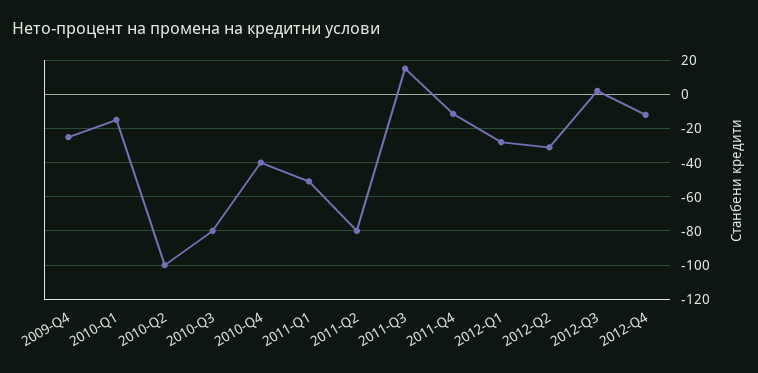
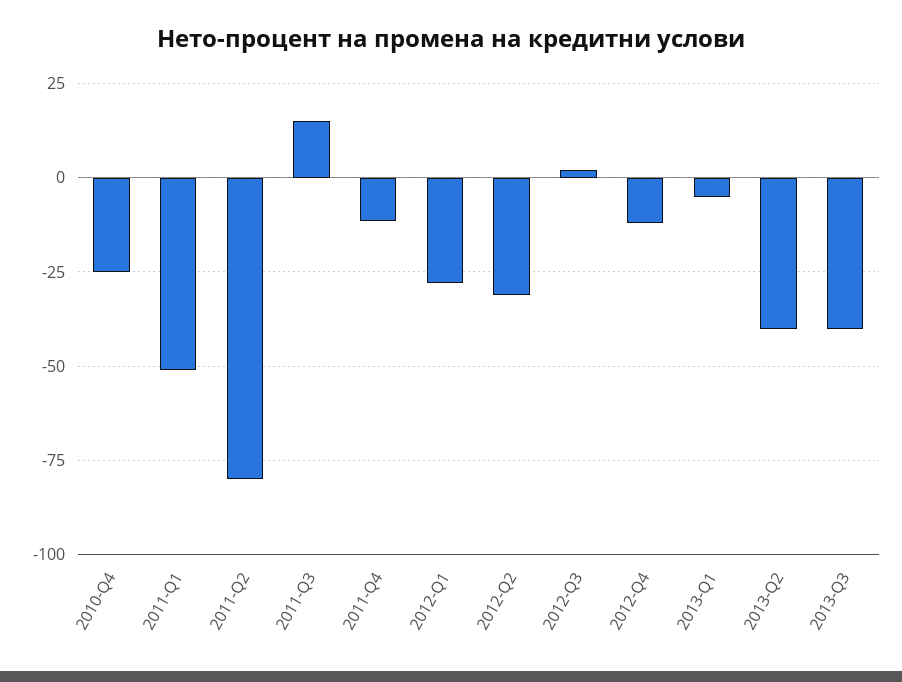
2009-Q4: -25 -> none
2010-Q1: -15 -> none
2010-Q2: -100 -> none
2010-Q3: -80 -> none
2010-Q4: -40 -> -25
2013-Q1: none -> -5
2013-Q2: none -> -40
2013-Q3: none -> -40

